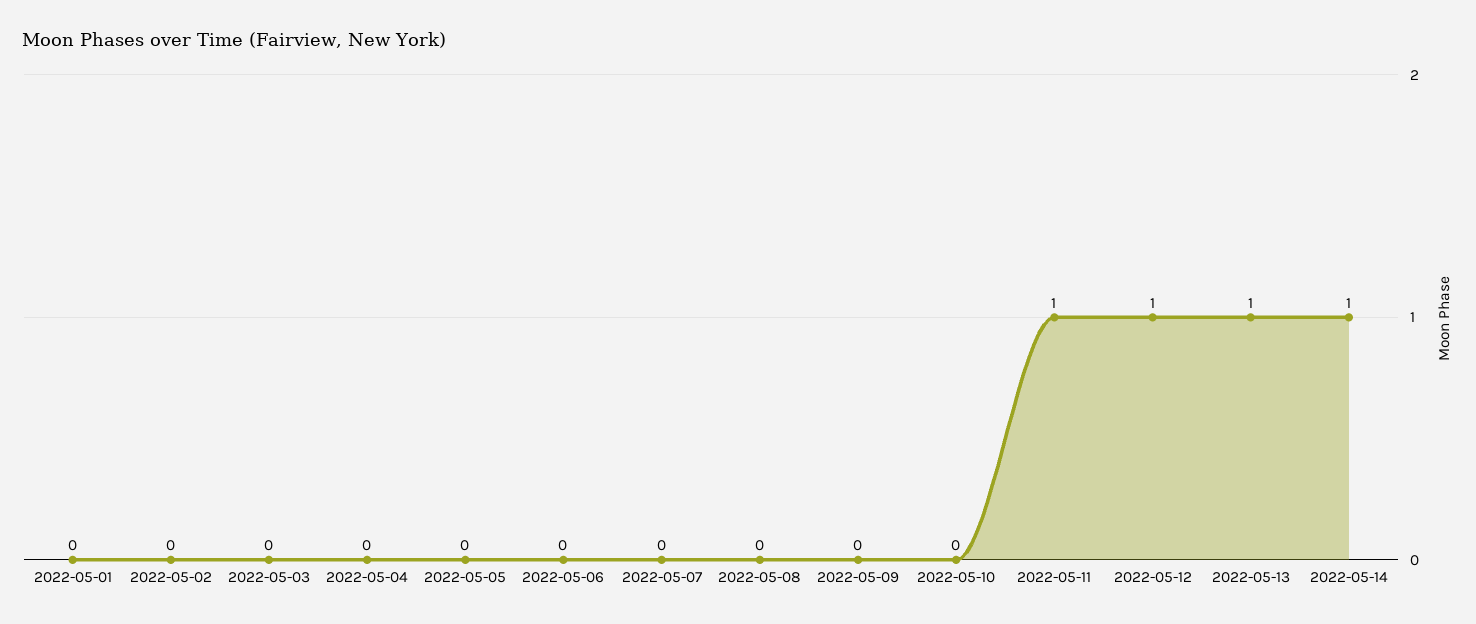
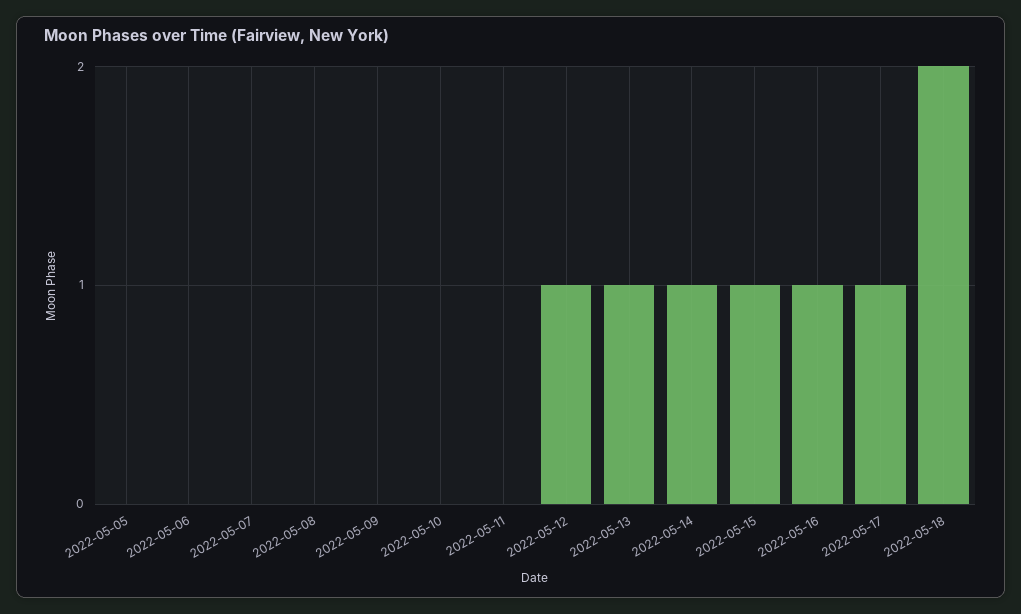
2022-05-01: 0 -> none
2022-05-02: 0 -> none
2022-05-03: 0 -> none
2022-05-04: 0 -> none
2022-05-11: 1 -> 0
2022-05-15: none -> 1
2022-05-16: none -> 1
2022-05-17: none -> 1
2022-05-18: none -> 2

